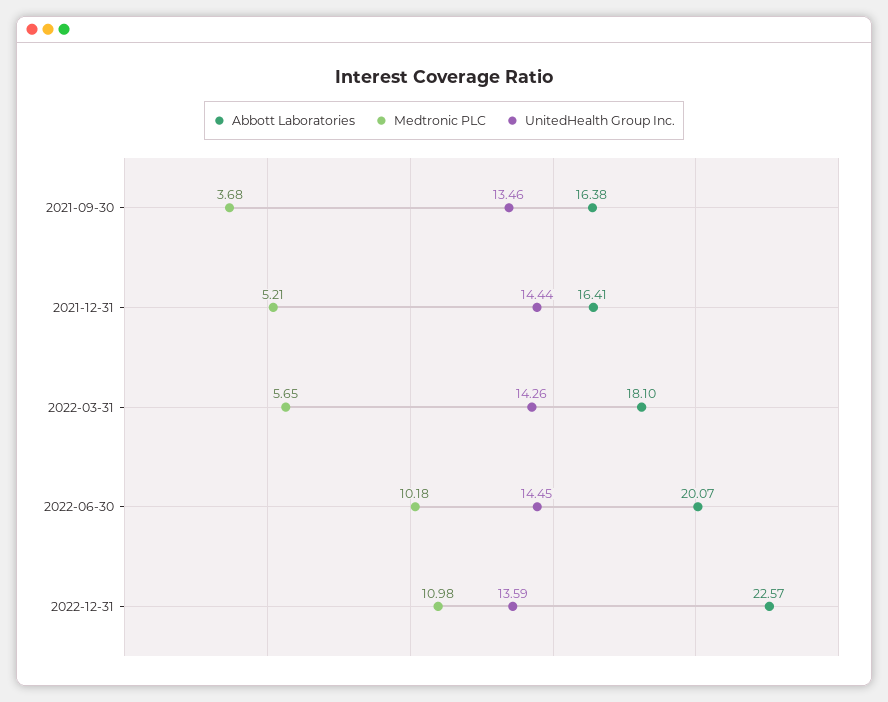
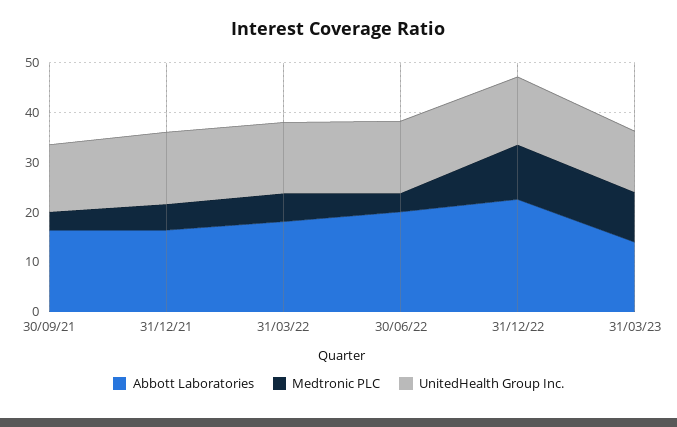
Medtronic PLC, 2022-06-30: 10.18 -> 4
Abbott Laboratories, 31/03/23: none -> 14
Medtronic PLC, 31/03/23: none -> 10
UnitedHealth Group Inc., 31/03/23: none -> 12

